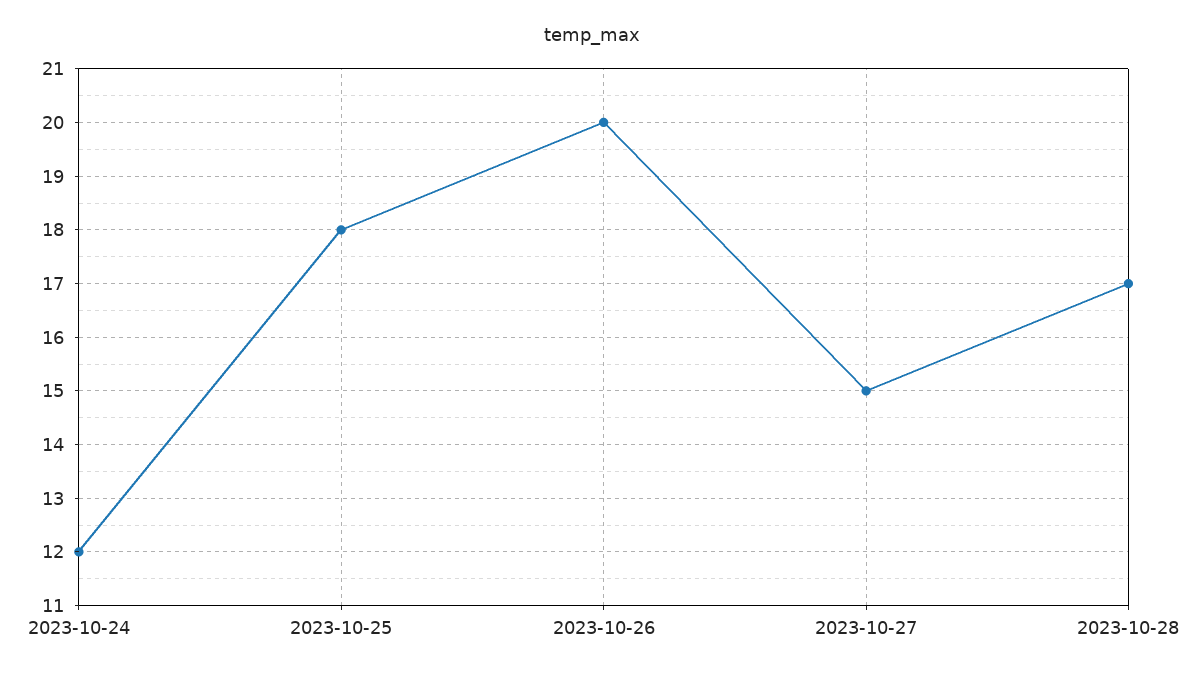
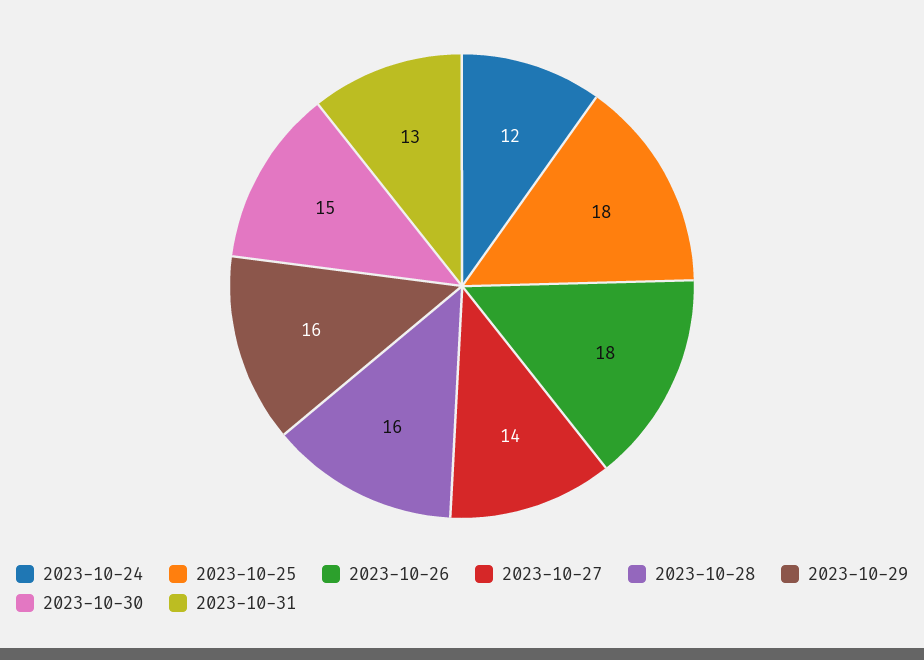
2023-10-26: 20 -> 18
2023-10-27: 15 -> 14
2023-10-28: 17 -> 16
2023-10-29: none -> 16
2023-10-30: none -> 15
2023-10-31: none -> 13

